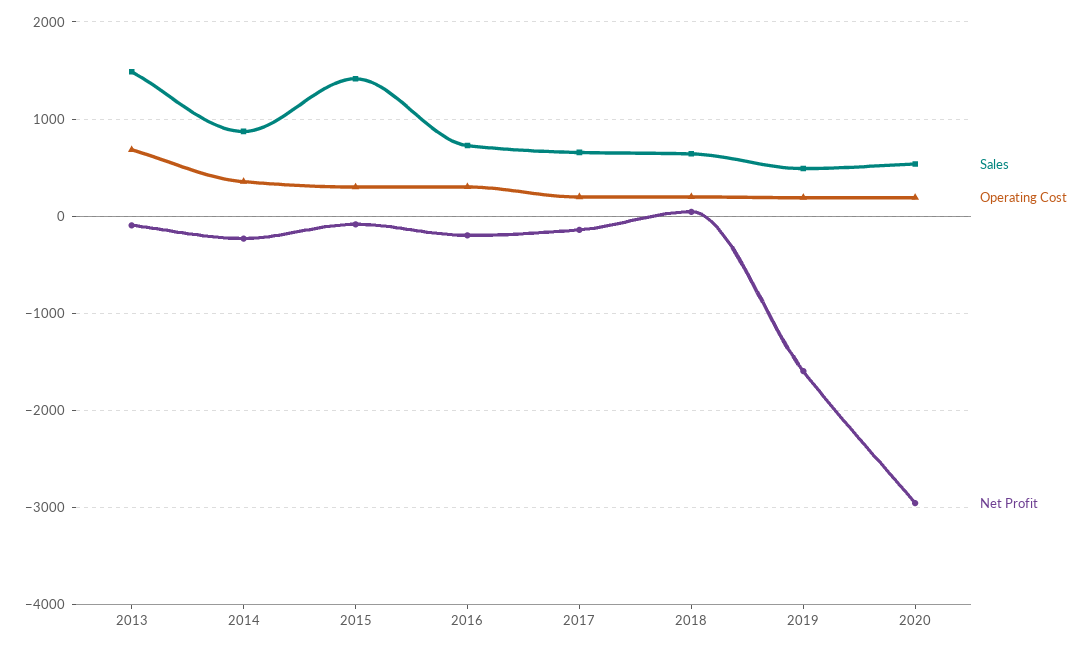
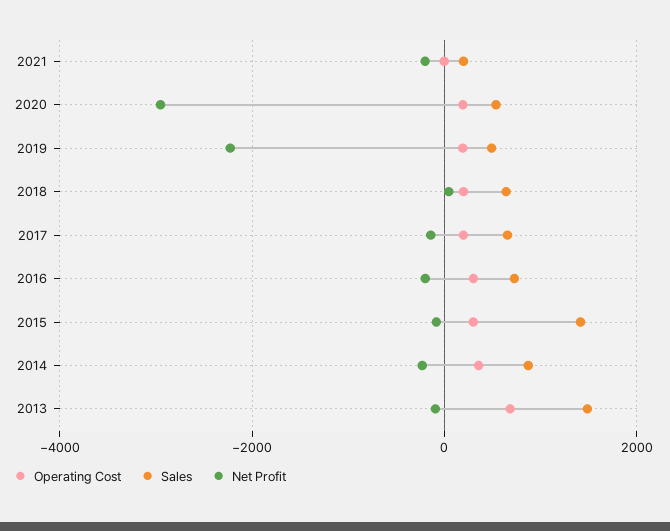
Net Profit, 2019: -1600 -> -2200
Operating Cost, 2021: none -> 0
Sales, 2021: none -> 200
Net Profit, 2021: none -> -200

